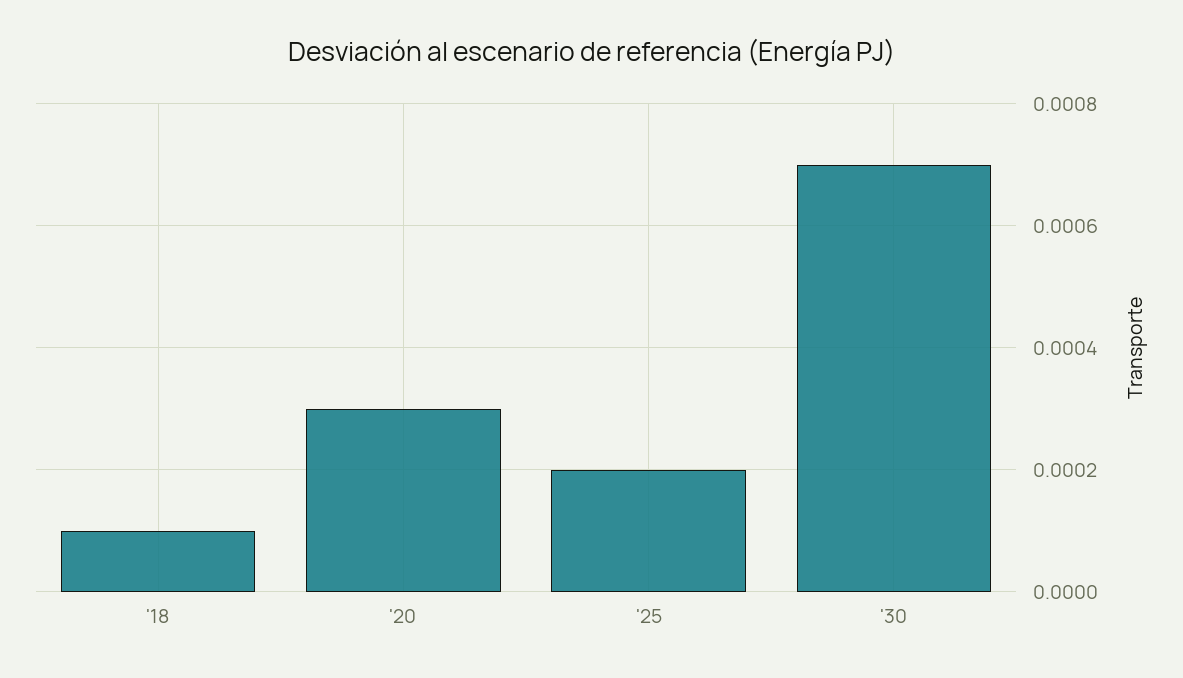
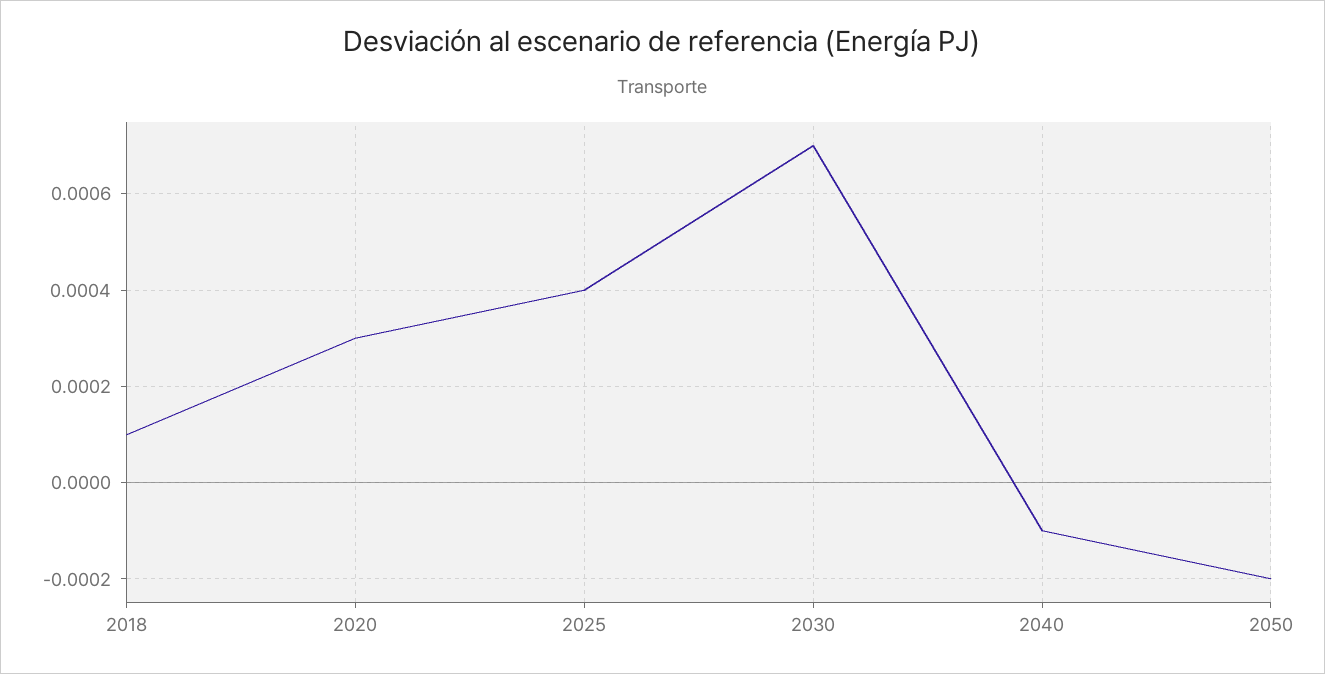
'25: 0.0002 -> 0.0004
2040: none -> -0.0001
2050: none -> -0.0002

